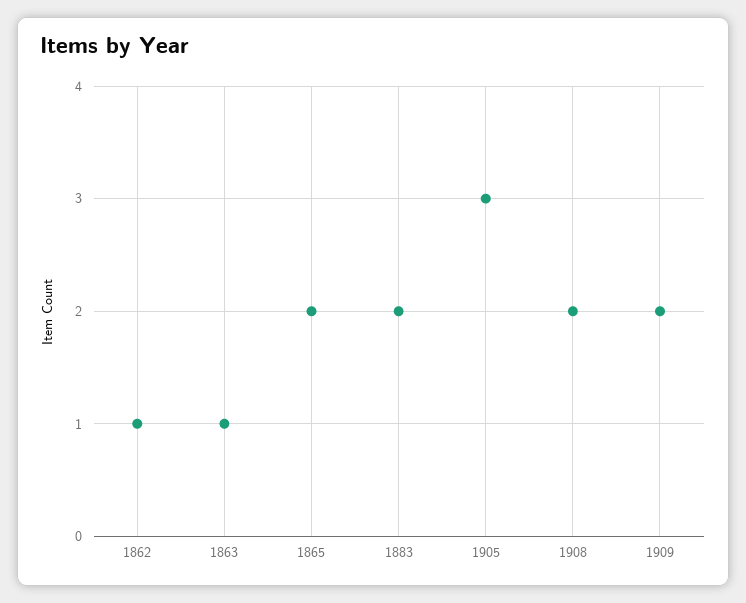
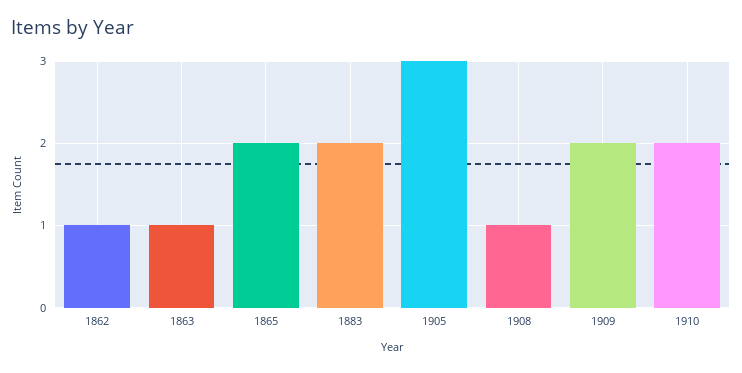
1908: 2 -> 1
1910: none -> 2

